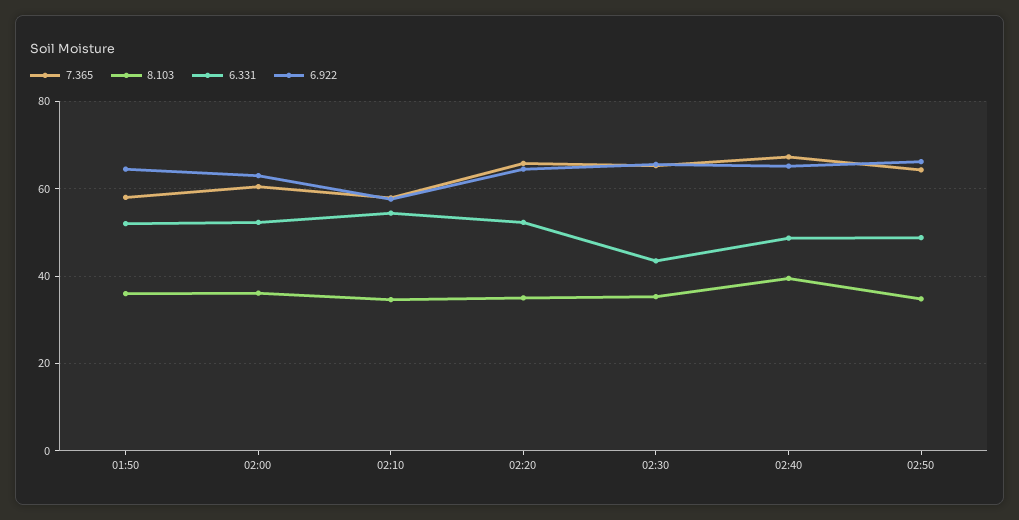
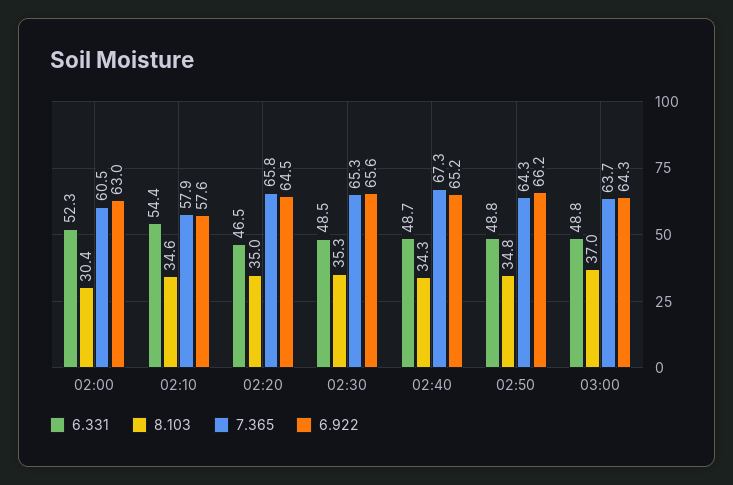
7.365, 01:50: 58 -> none
8.103, 01:50: 36 -> none
6.331, 01:50: 52 -> none
6.922, 01:50: 64 -> none
8.103, 02:00: 36 -> 30.4
6.331, 02:20: 52 -> 46.5
6.331, 02:30: 44 -> 48.5
8.103, 02:40: 40 -> 34.3
6.331, 03:00: none -> 48.8
8.103, 03:00: none -> 37
7.365, 03:00: none -> 63.7
6.922, 03:00: none -> 64.3

